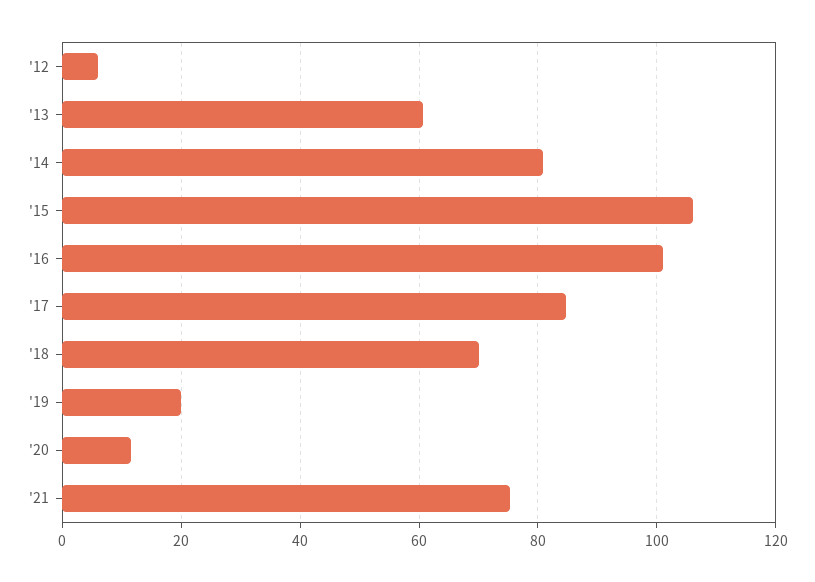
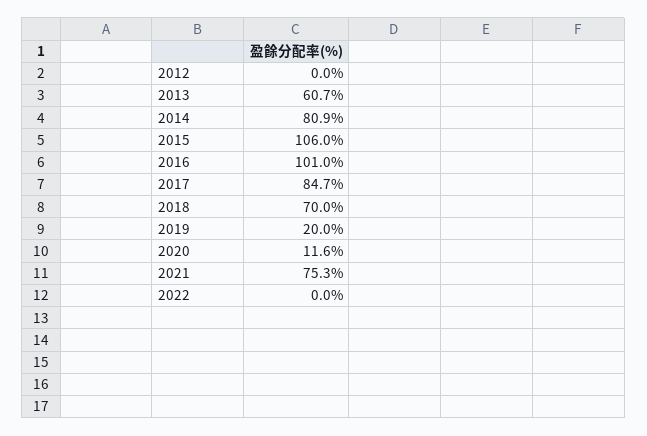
'12: 6 -> 0
2022: none -> 0

